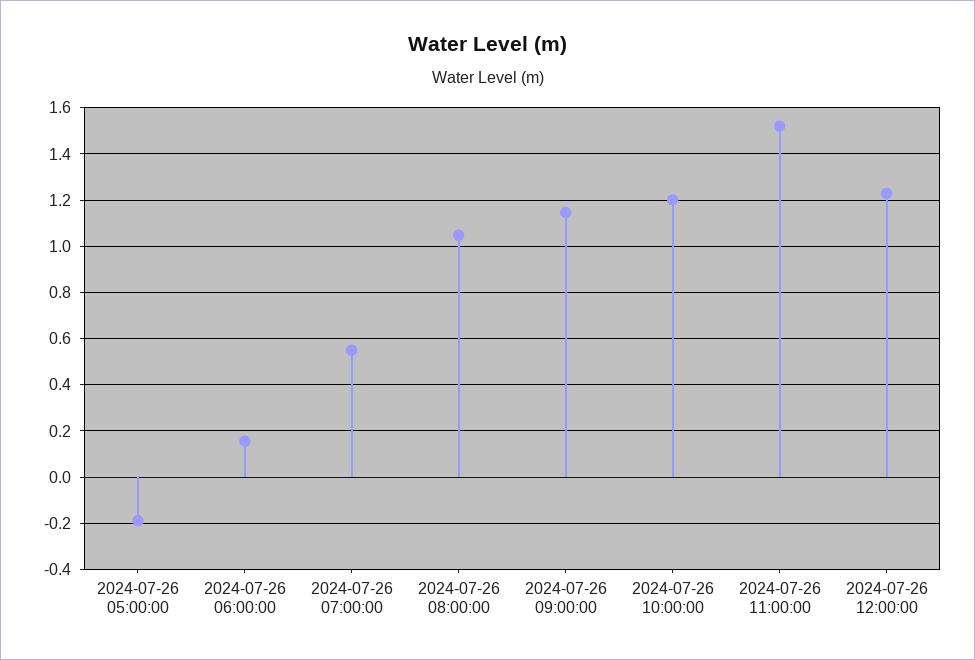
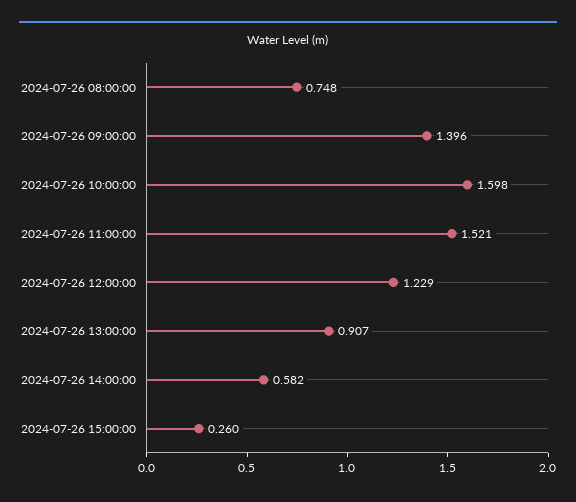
2024-07-26 05:00:00: -0.2 -> none
2024-07-26 06:00:00: 0.15 -> none
2024-07-26 07:00:00: 0.55 -> none
2024-07-26 08:00:00: 1.05 -> 0.748
2024-07-26 09:00:00: 1.15 -> 1.396
2024-07-26 10:00:00: 1.2 -> 1.598
2024-07-26 13:00:00: none -> 0.907
2024-07-26 14:00:00: none -> 0.582
2024-07-26 15:00:00: none -> 0.26

